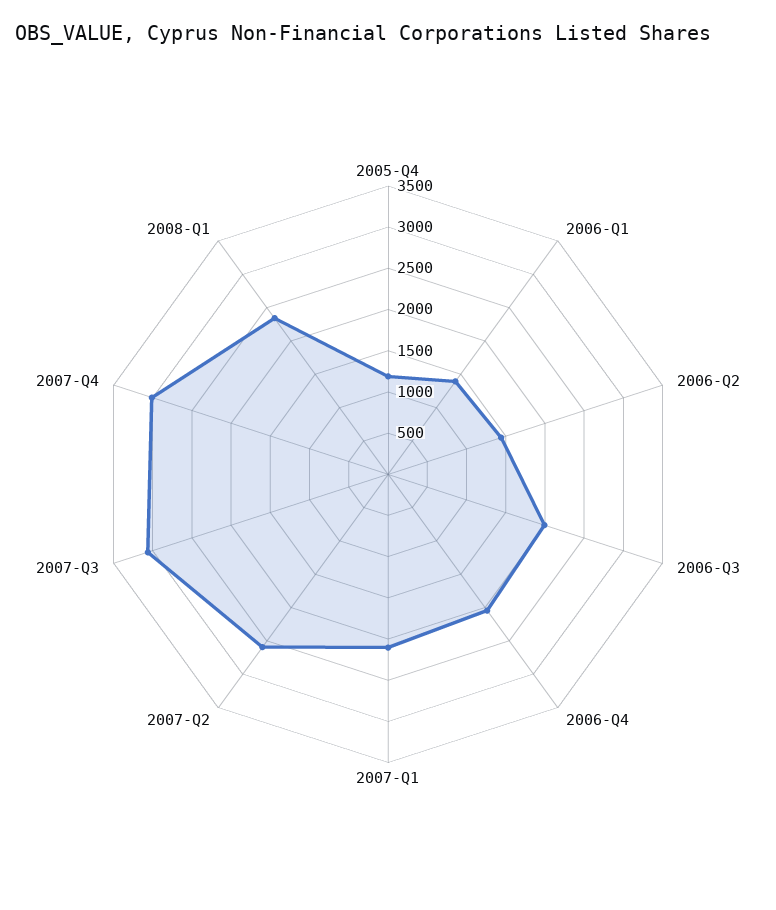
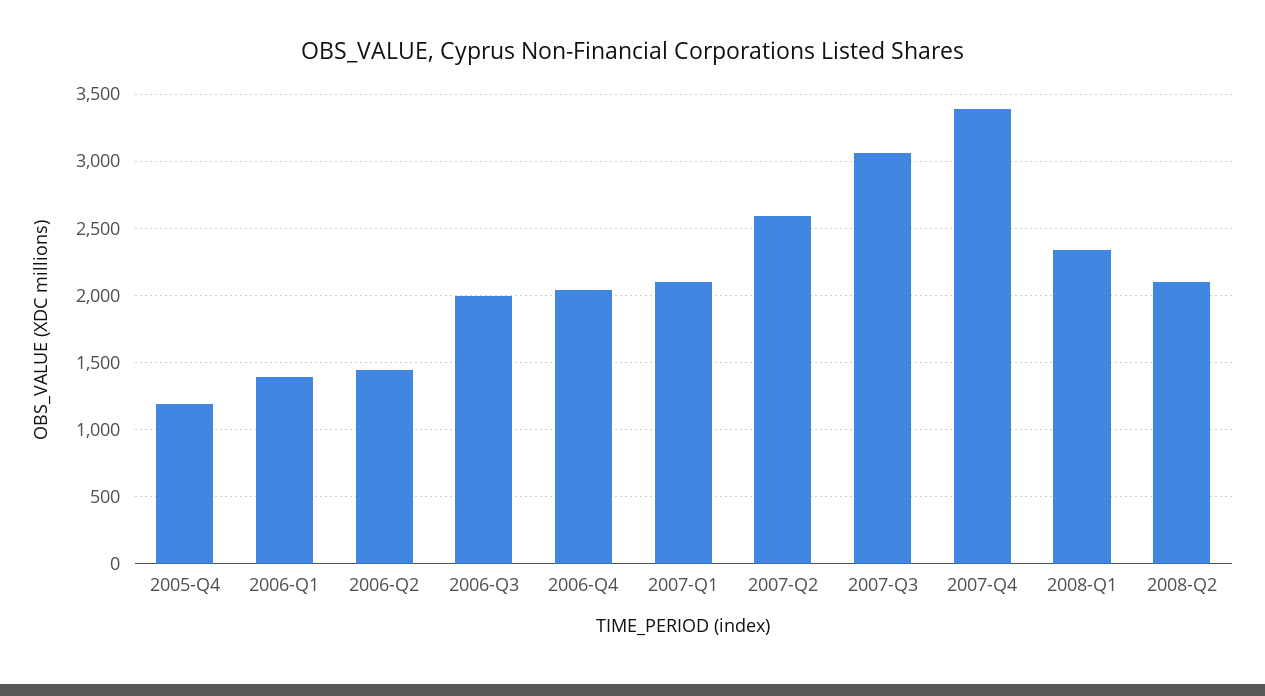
2007-Q4: 3000 -> 3400
2008-Q2: none -> 2100

